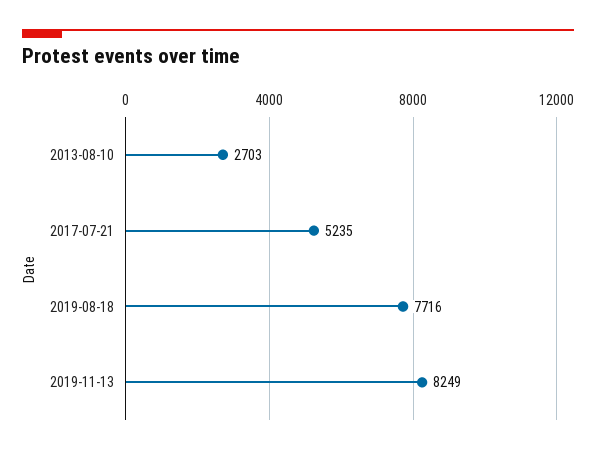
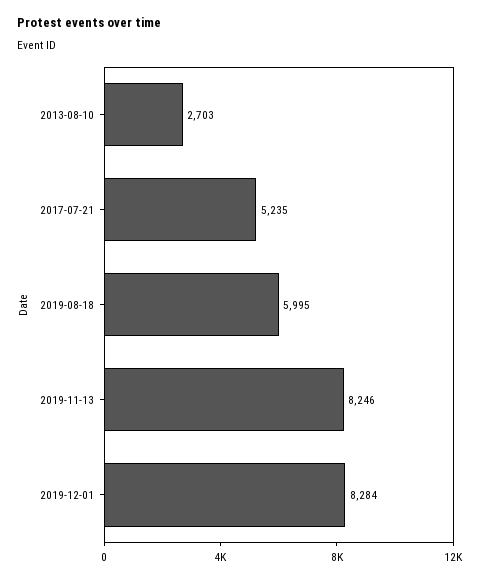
2019-08-18: 7716 -> 5995
2019-11-13: 8249 -> 8246
2019-12-01: none -> 8284

